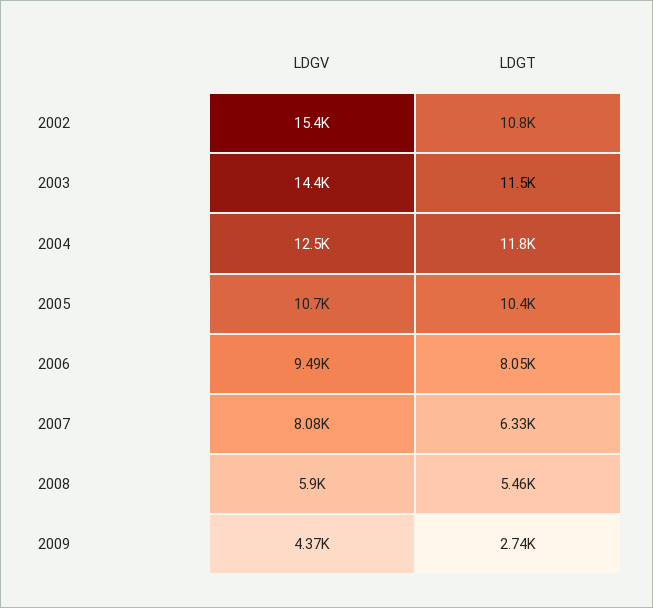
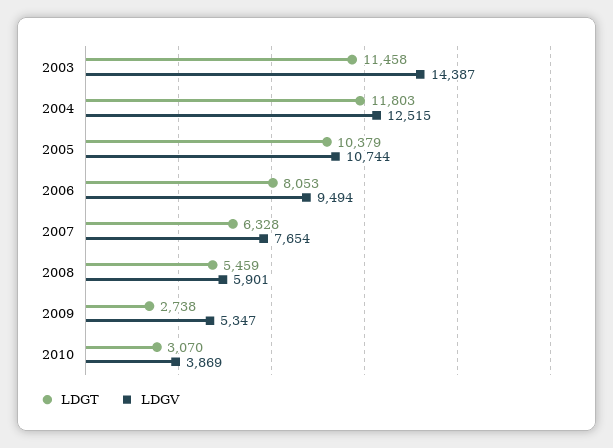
LDGV, 2002: 15400 -> none
LDGT, 2002: 10800 -> none
LDGV, 2007: 8080 -> 7654
LDGV, 2009: 4370 -> 5347
LDGT, 2010: none -> 3070
LDGV, 2010: none -> 3869

